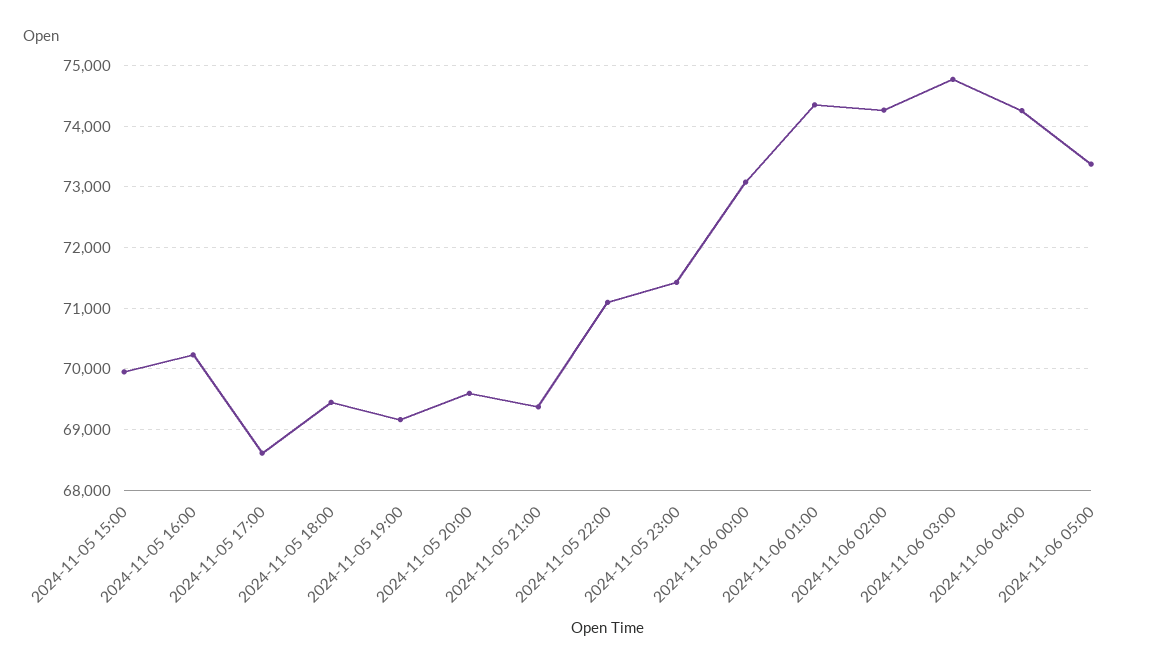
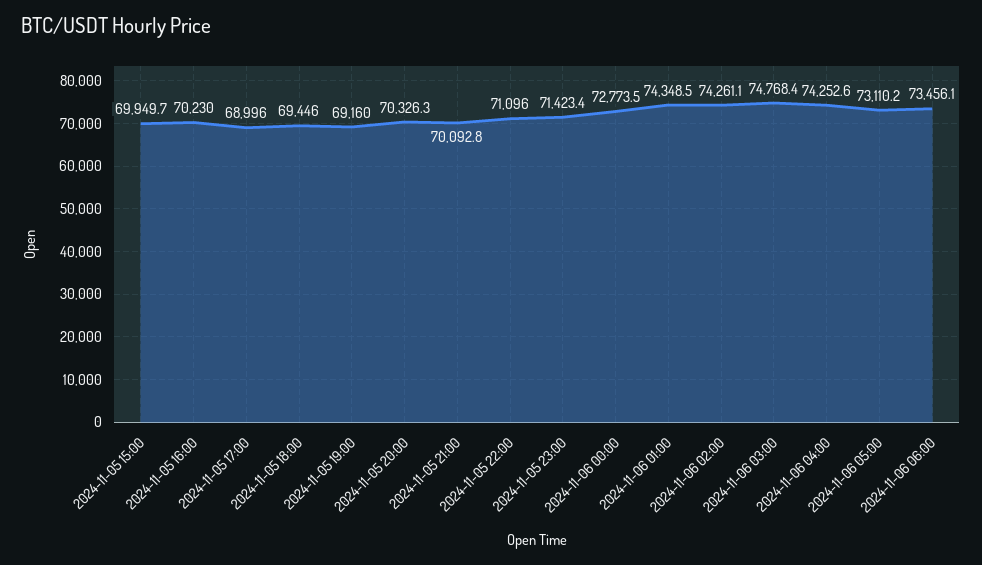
2024-11-05 17:00: 68600 -> 68996
2024-11-05 20:00: 69600 -> 70326.3
2024-11-05 21:00: 69400 -> 70092.8
2024-11-06 00:00: 73100 -> 72773.5
2024-11-06 05:00: 73400 -> 73110.2
2024-11-06 06:00: none -> 73456.1

